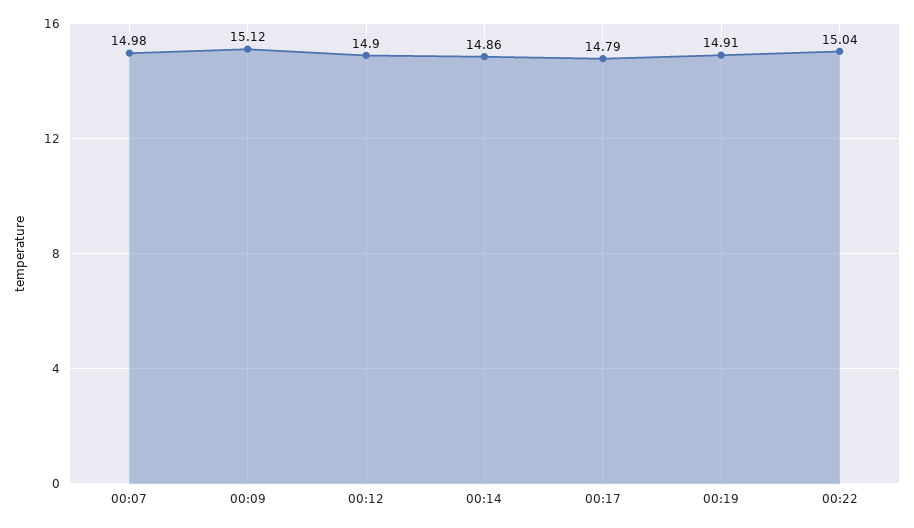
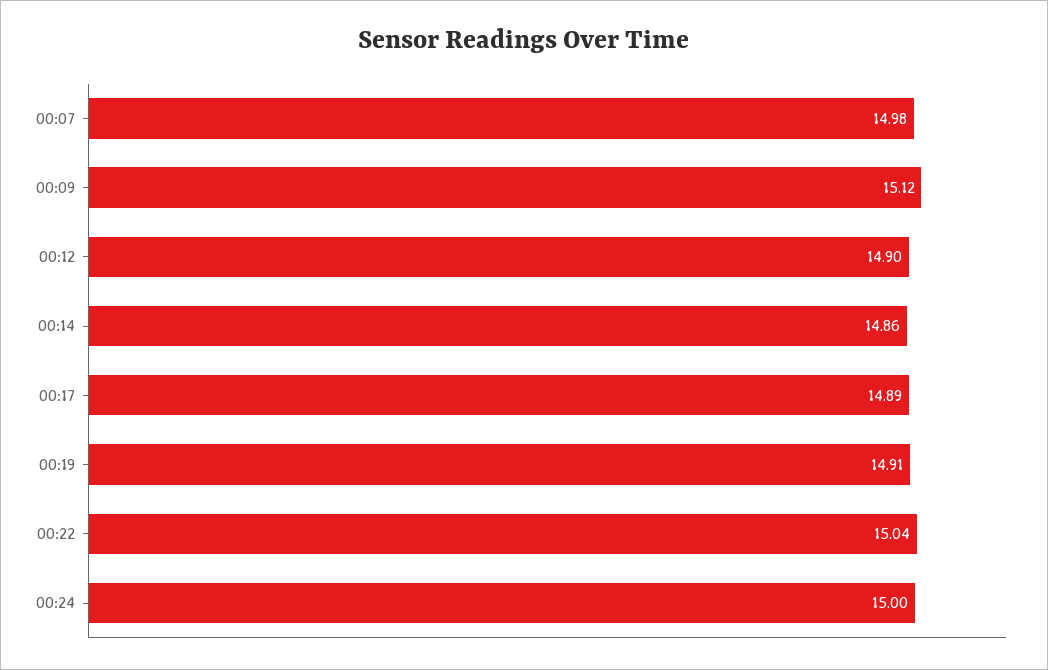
00:17: 14.79 -> 14.89
00:24: none -> 15

